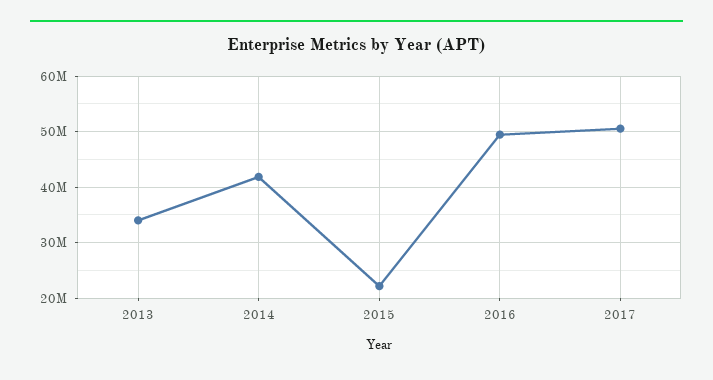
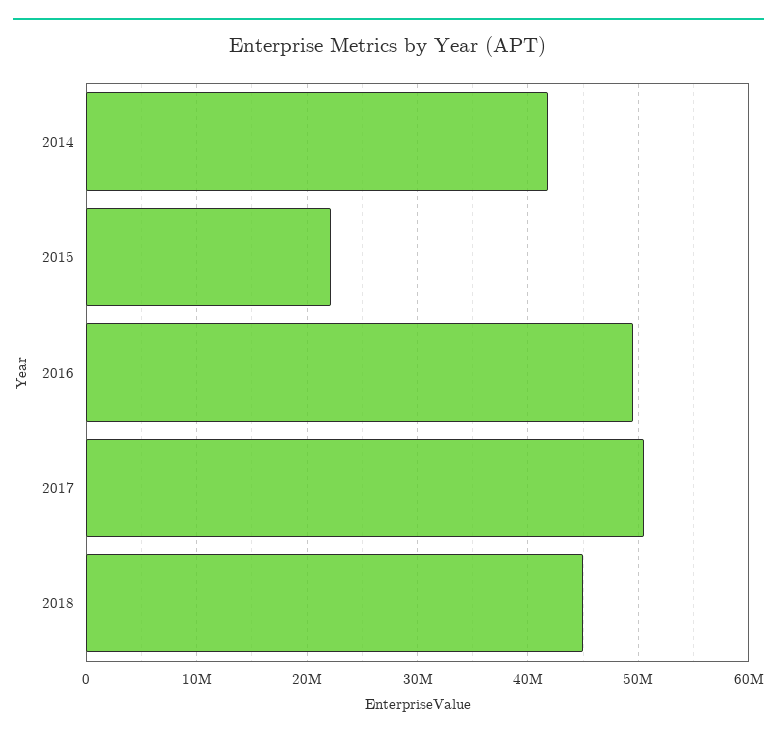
2013: 34000000 -> none
2018: none -> 45000000

